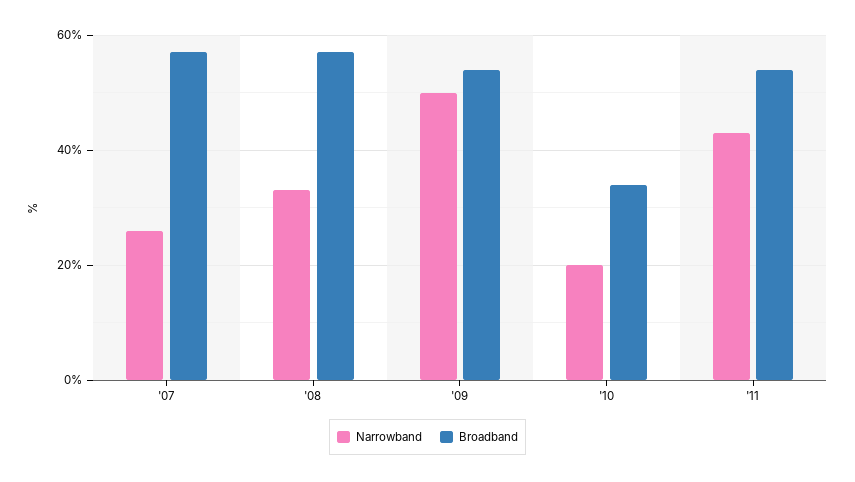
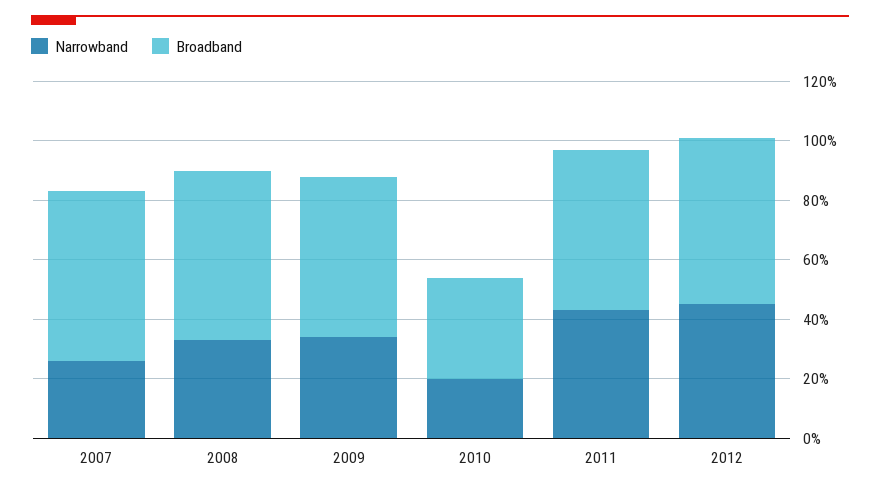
Narrowband, '09: 50 -> 35
Narrowband, 2012: none -> 45
Broadband, 2012: none -> 55

